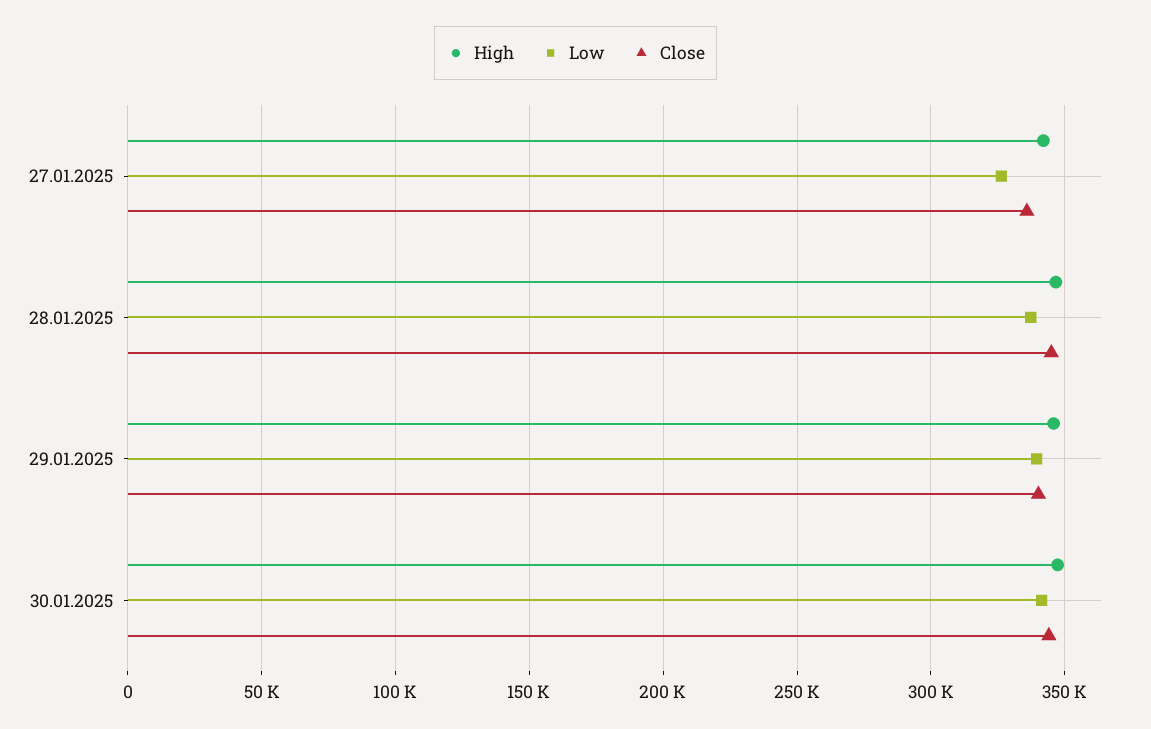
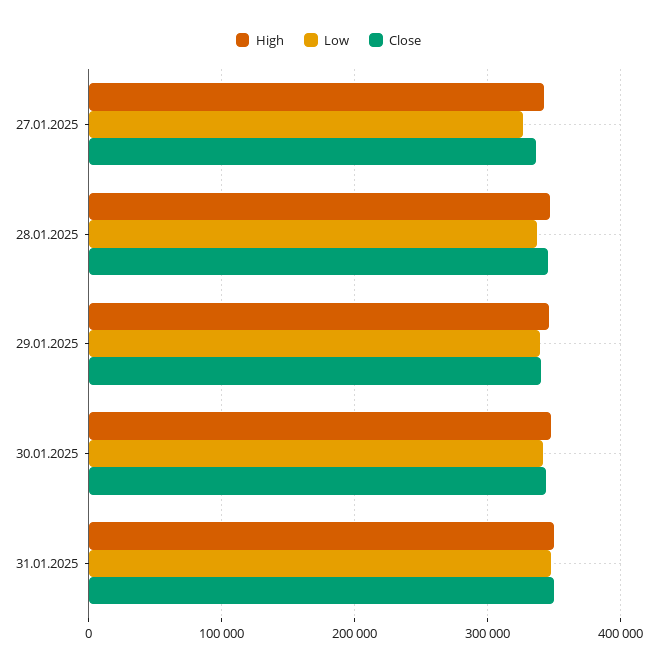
High, 31.01.2025: none -> 350000
Low, 31.01.2025: none -> 350000
Close, 31.01.2025: none -> 350000

